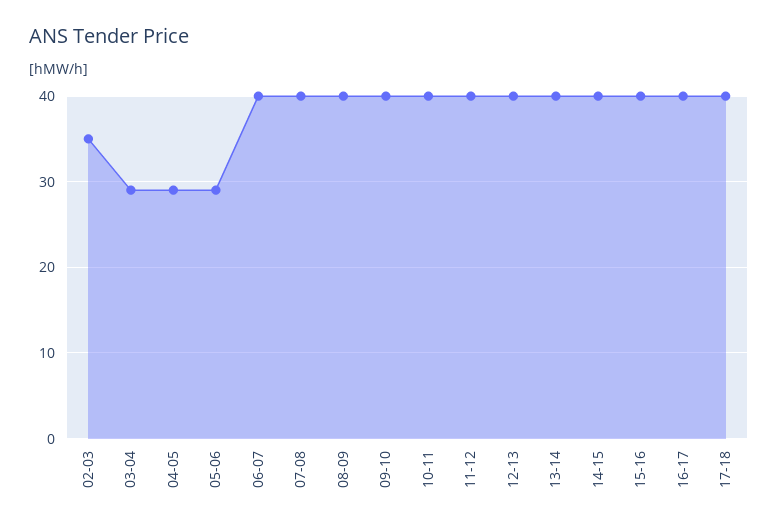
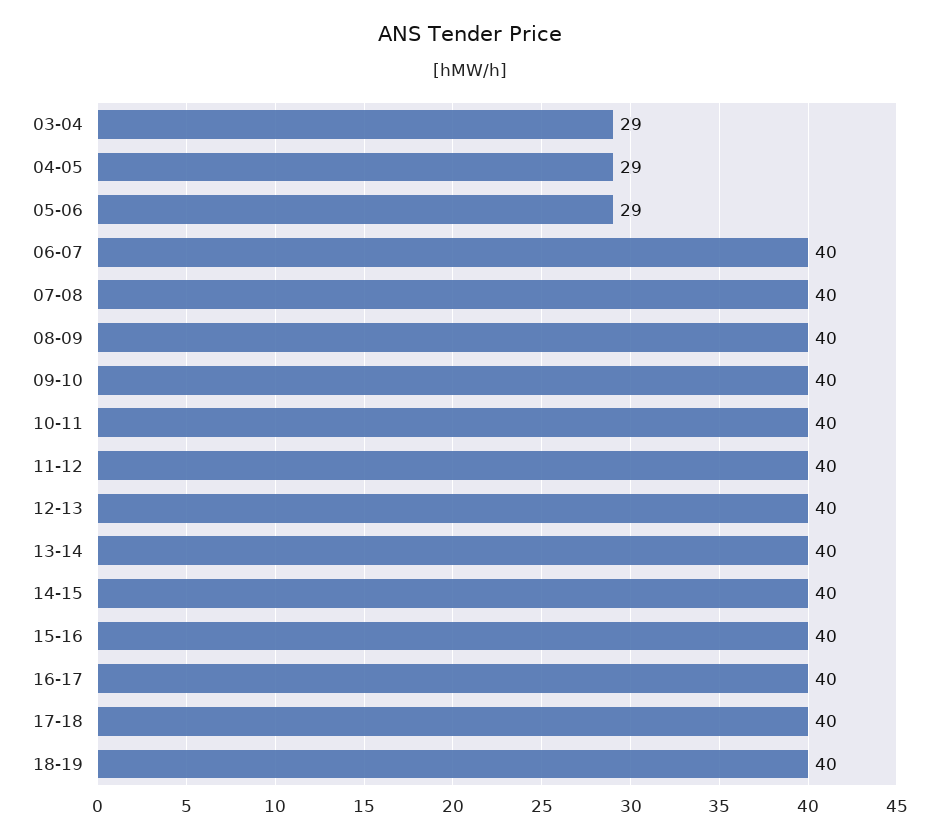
02-03: 35 -> none
18-19: none -> 40

